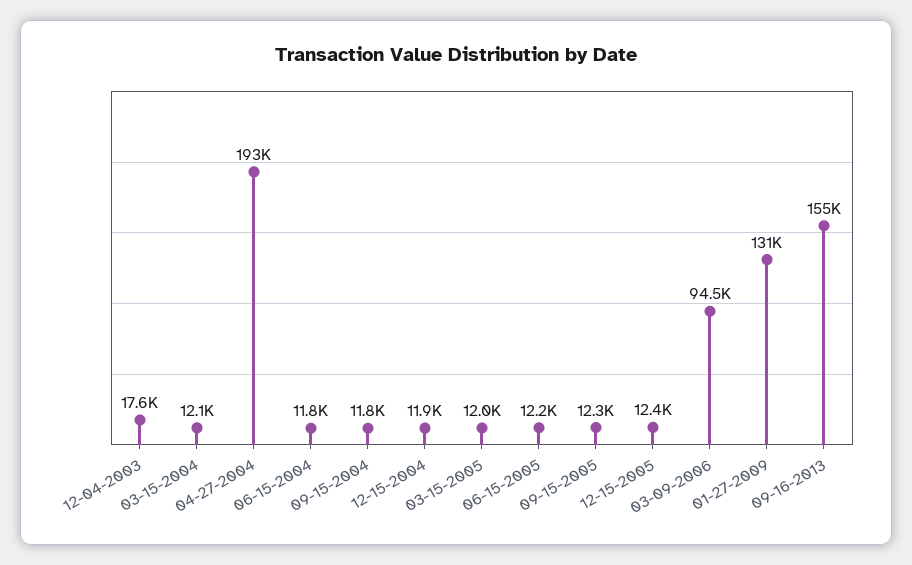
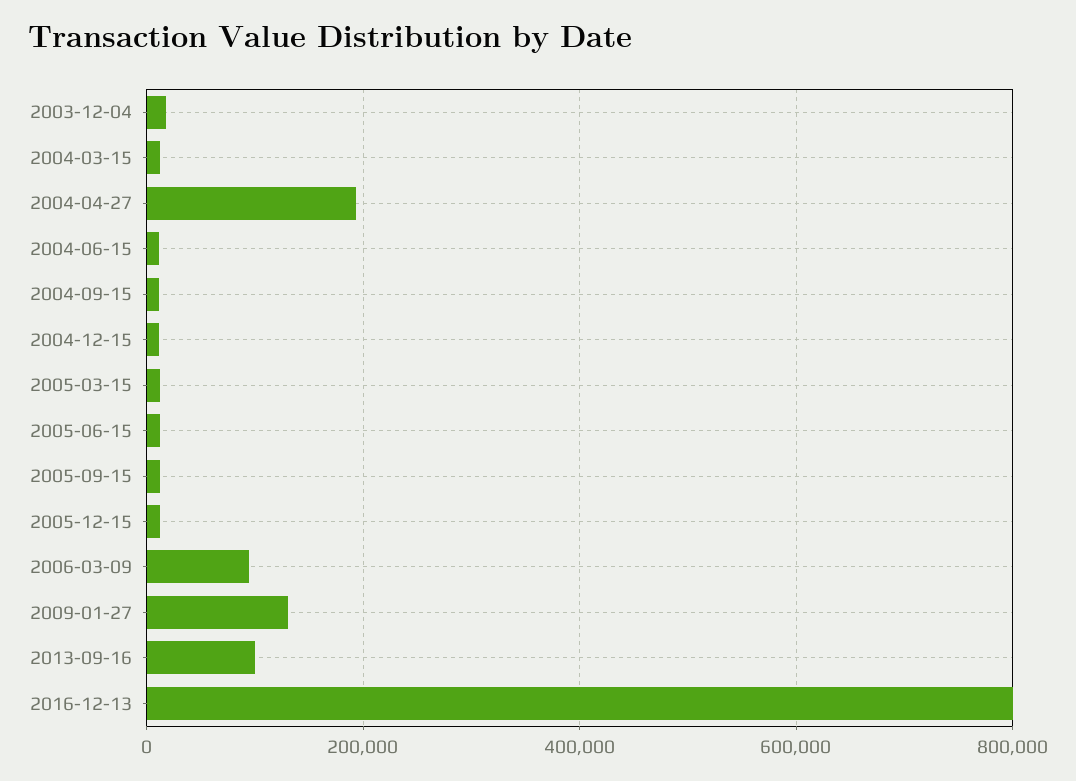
09-16-2013: 155000 -> 100000
2016-12-13: none -> 800000

